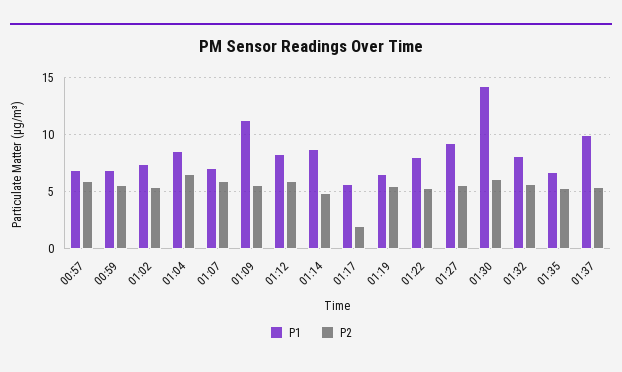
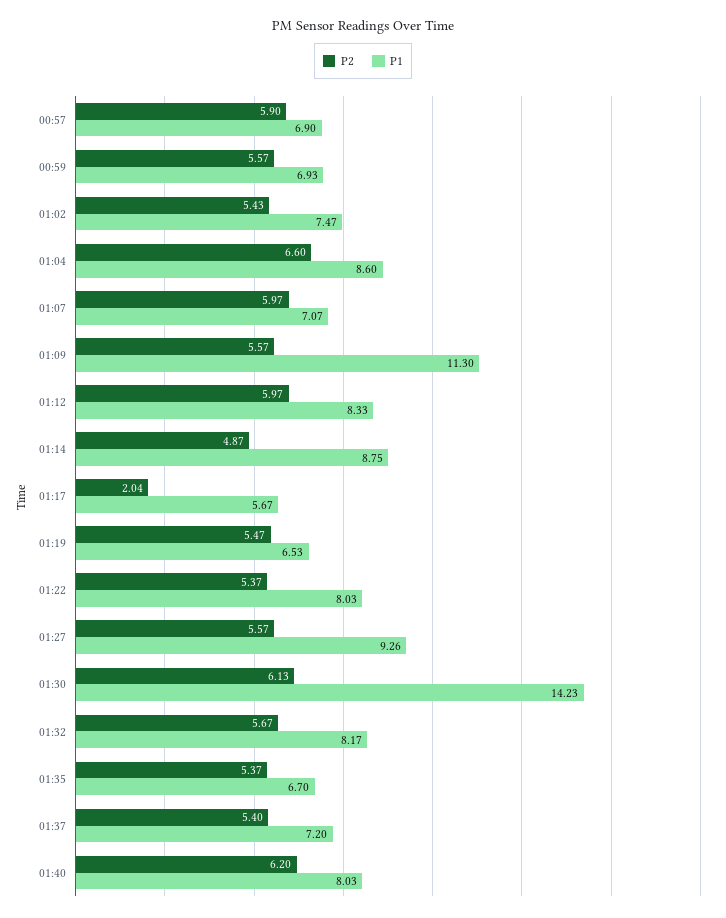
P1, 01:37: 10 -> 7.2
P2, 01:40: none -> 6.2
P1, 01:40: none -> 8.03

